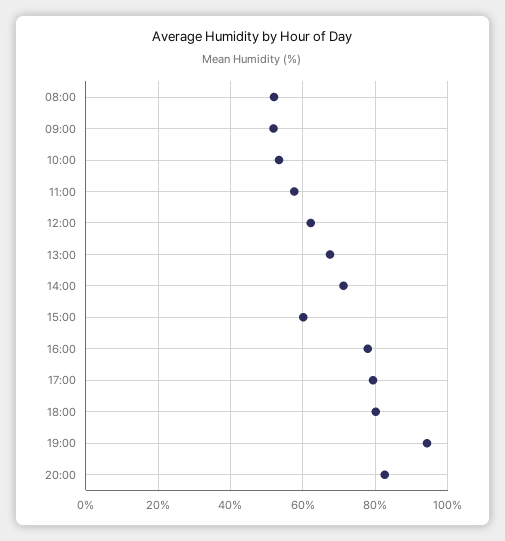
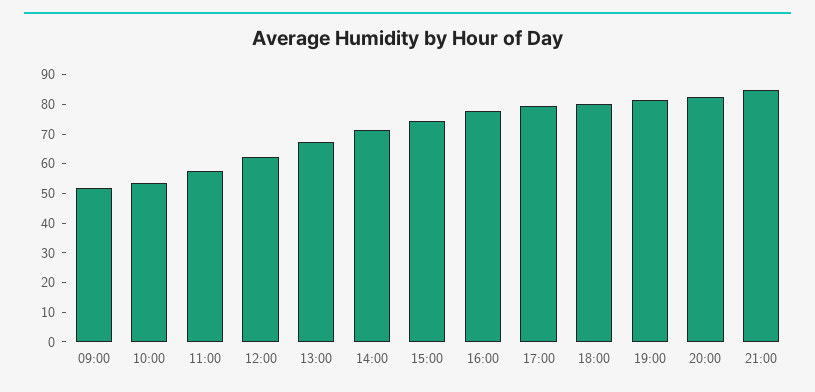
08:00: 52 -> none
15:00: 60 -> 75
19:00: 94 -> 80
21:00: none -> 85

